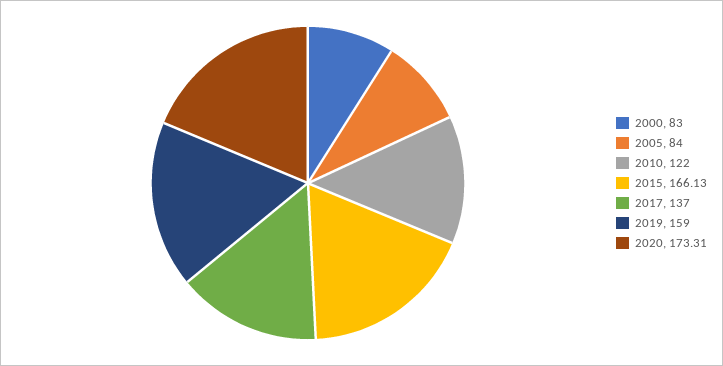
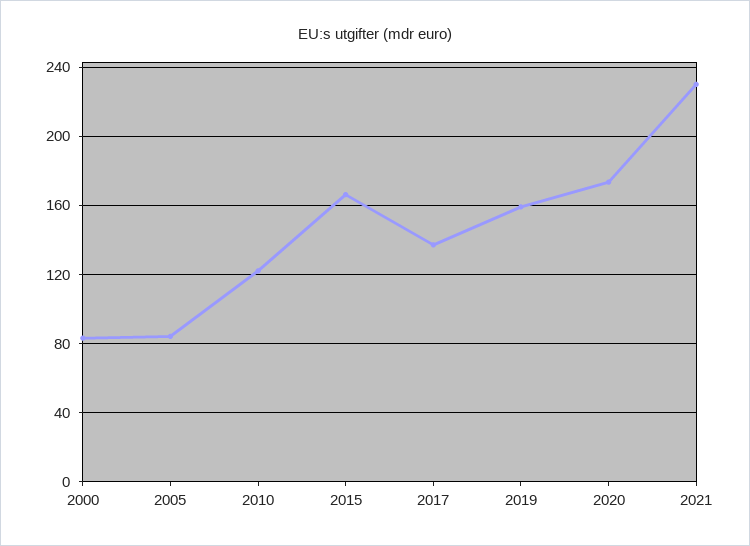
2021: none -> 230

